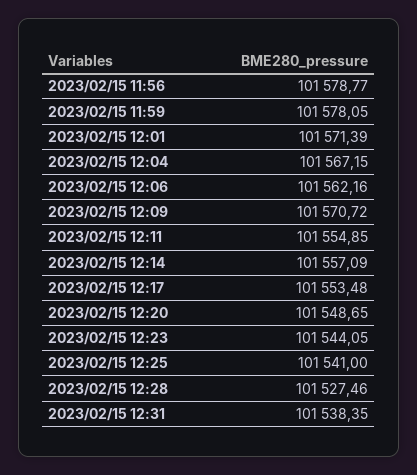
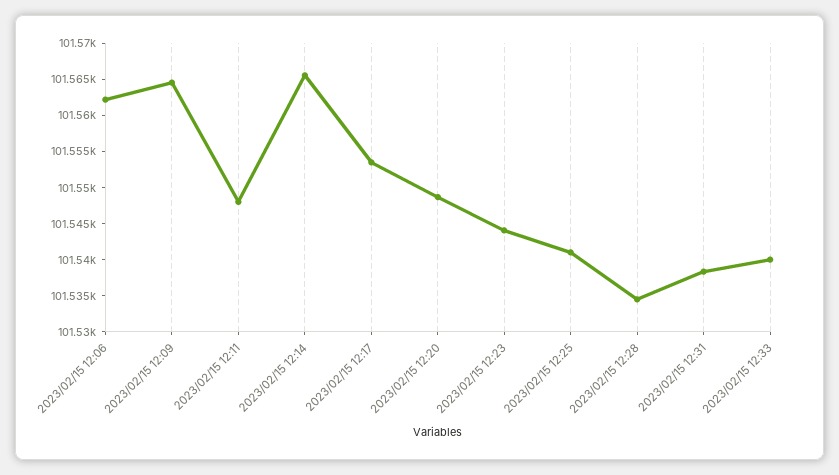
2023/02/15 11:56: 101578.77 -> none
2023/02/15 11:59: 101578.05 -> none
2023/02/15 12:01: 101571.39 -> none
2023/02/15 12:04: 101567.15 -> none
2023/02/15 12:09: 101570.72 -> 101565
2023/02/15 12:11: 101554.85 -> 101547.5
2023/02/15 12:14: 101557.09 -> 101565
2023/02/15 12:28: 101527.46 -> 101535
2023/02/15 12:33: none -> 101540

